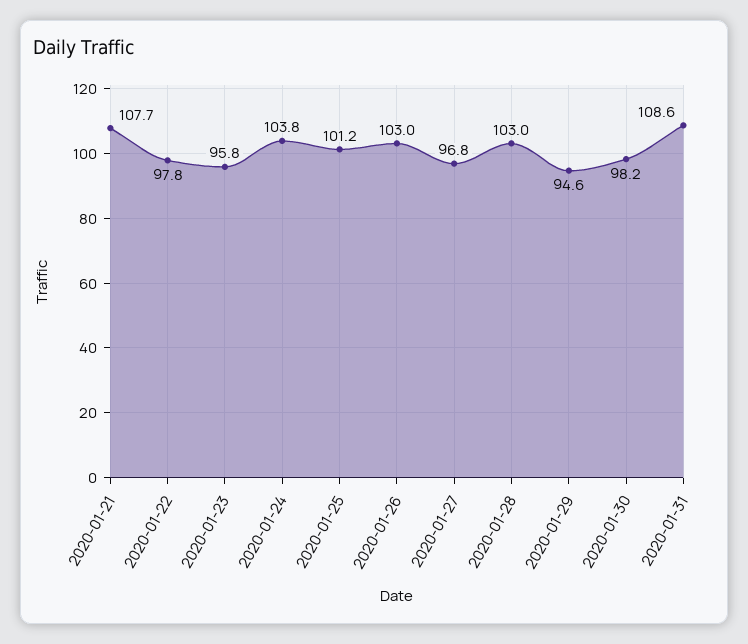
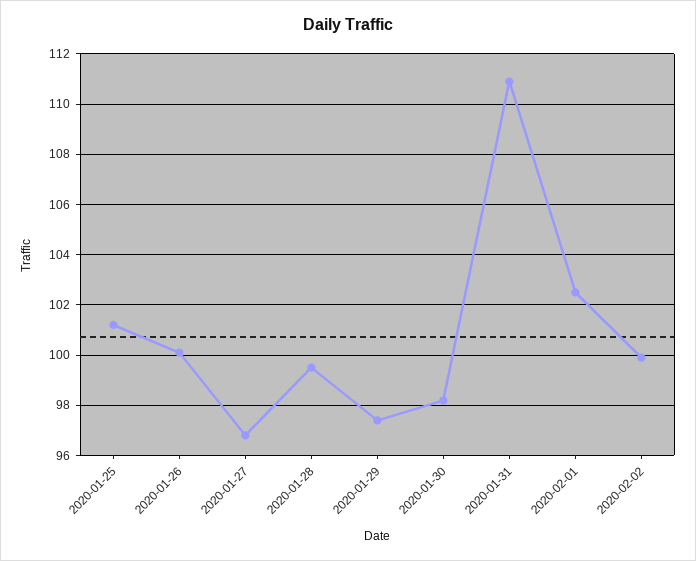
2020-01-21: 107.7 -> none
2020-01-22: 97.8 -> none
2020-01-23: 95.8 -> none
2020-01-24: 103.8 -> none
2020-01-26: 103 -> 100
2020-01-28: 103 -> 99.5
2020-01-29: 94.6 -> 97.5
2020-01-31: 108.6 -> 111
2020-02-01: none -> 102.5
2020-02-02: none -> 100

